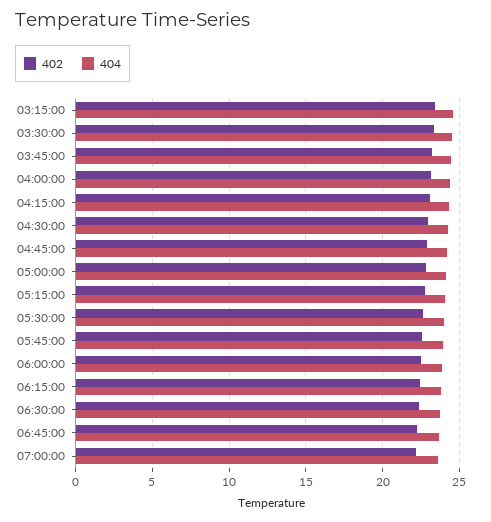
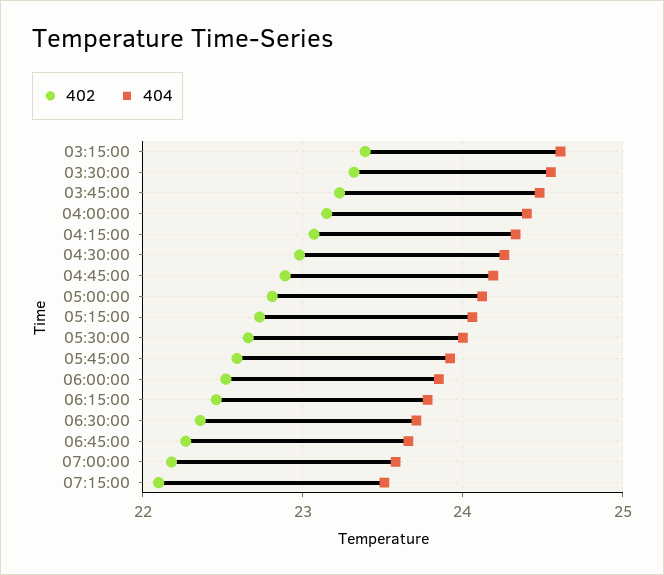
402, 07:15:00: none -> 22.1
404, 07:15:00: none -> 23.5

